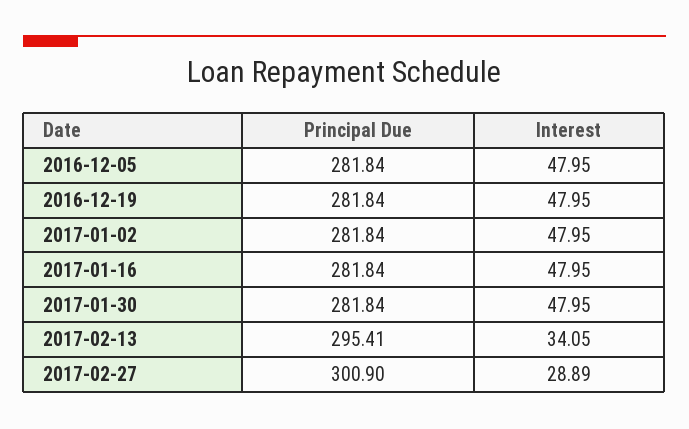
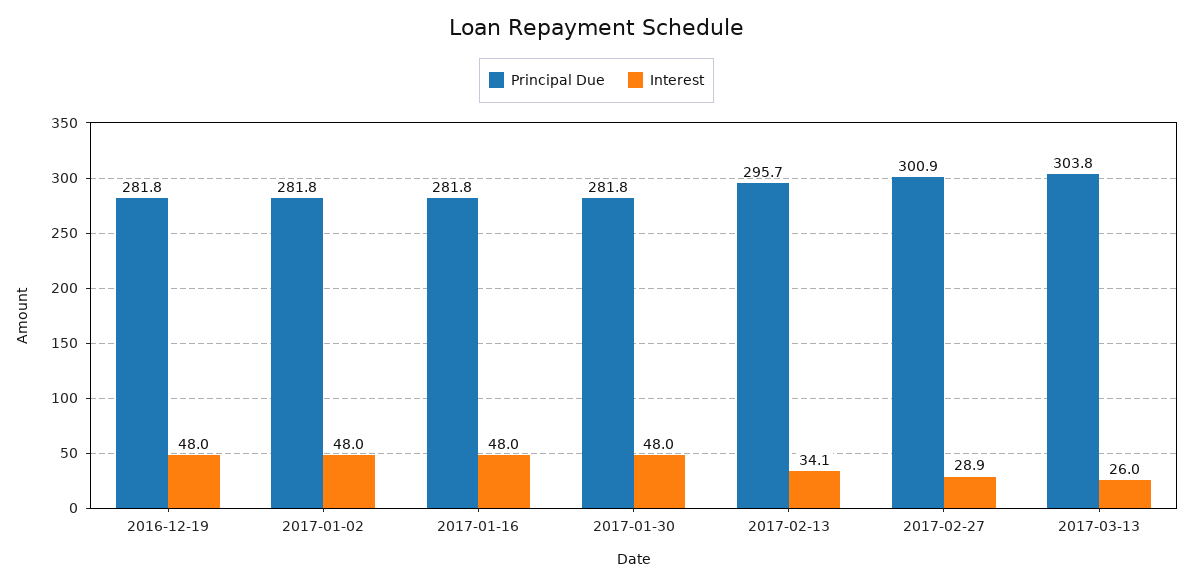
Principal Due, 2016-12-05: 281.84 -> none
Interest, 2016-12-05: 47.95 -> none
Principal Due, 2017-02-13: 295.41 -> 295.7
Principal Due, 2017-03-13: none -> 303.8
Interest, 2017-03-13: none -> 26

